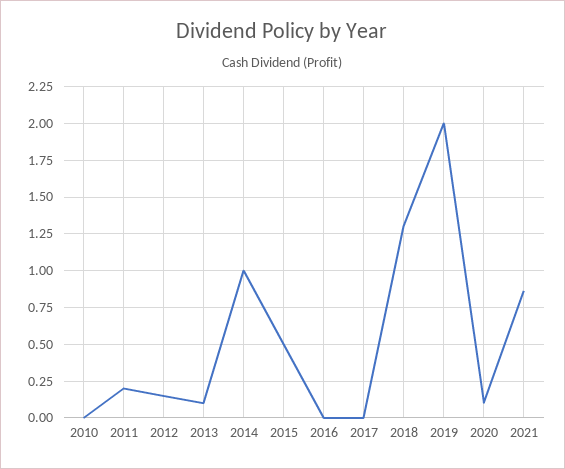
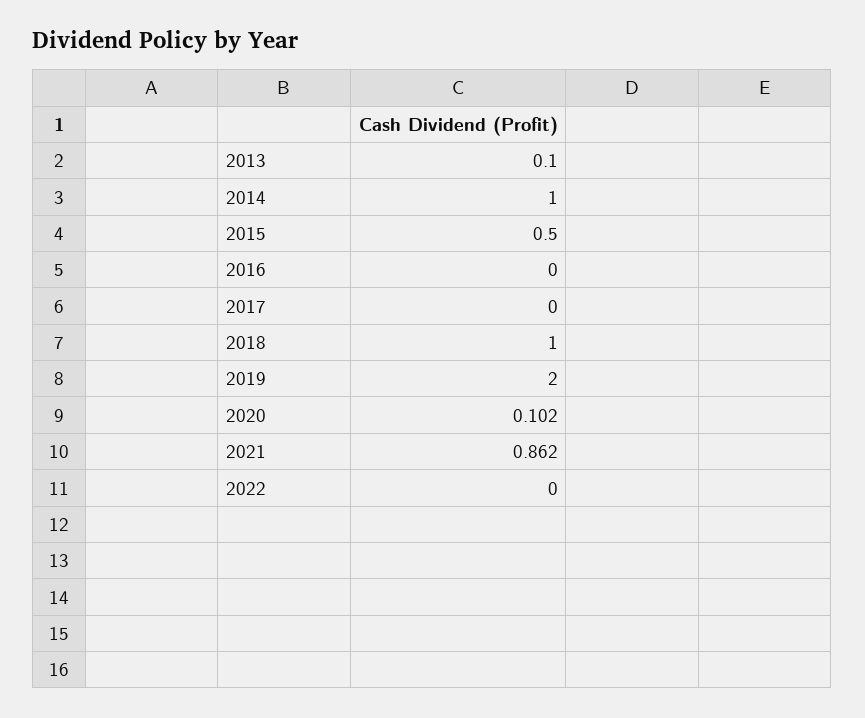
2010: 0 -> none
2011: 0.2 -> none
2012: 0.15 -> none
2018: 1.3 -> 1
2022: none -> 0

